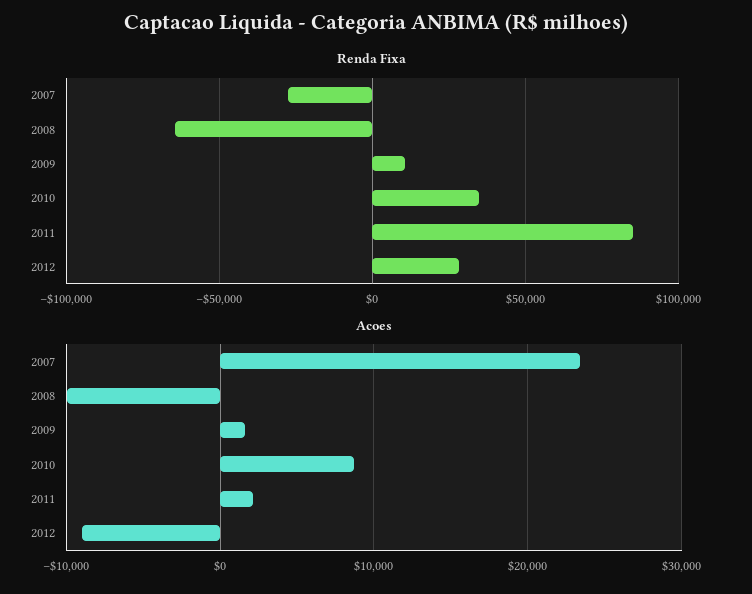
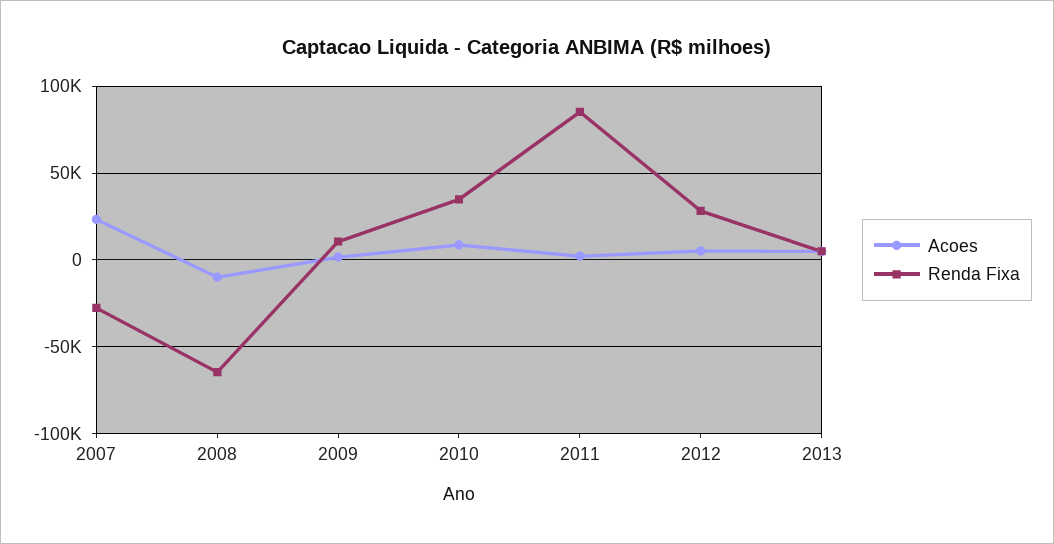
Acoes, 2012: -9000 -> 5000
Acoes, 2013: none -> 5000
Renda Fixa, 2013: none -> 5000

